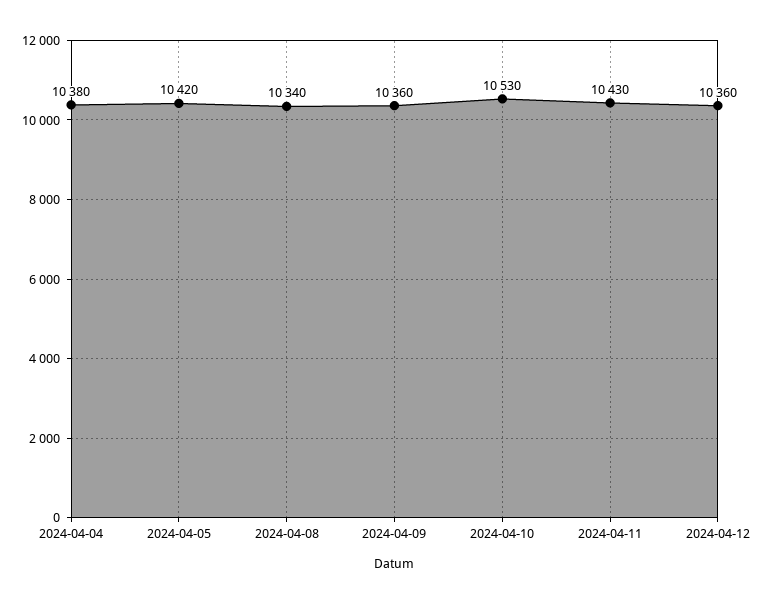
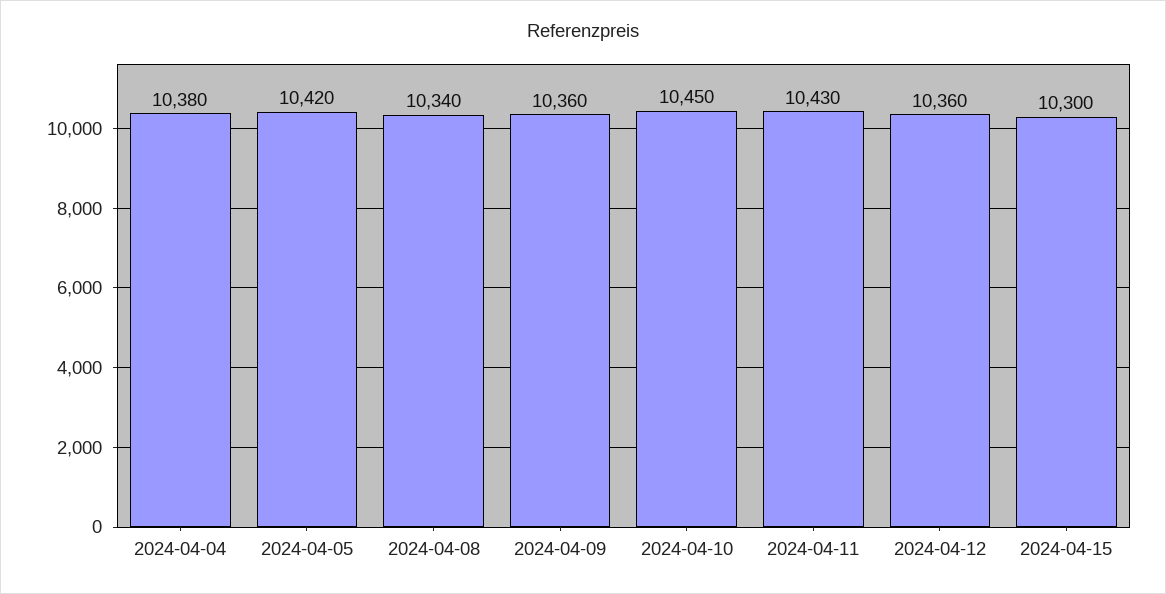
2024-04-10: 10530 -> 10450
2024-04-15: none -> 10300

